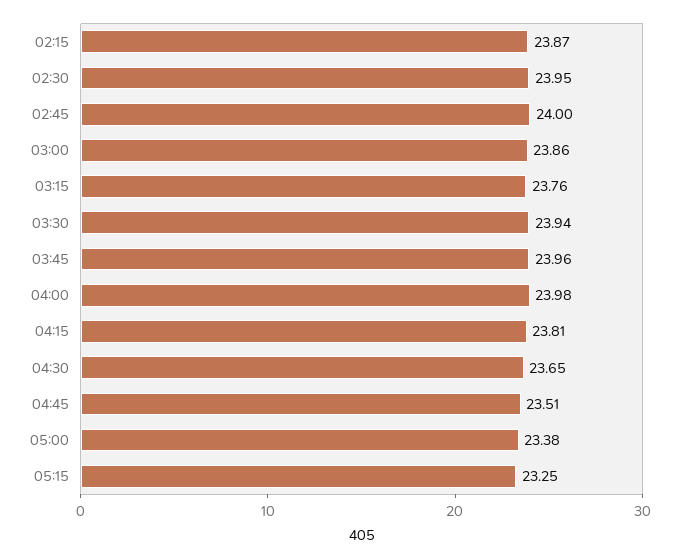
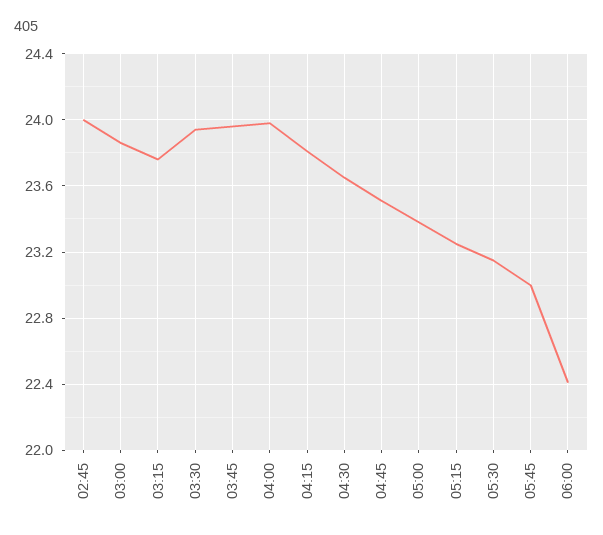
02:15: 23.87 -> none
02:30: 23.95 -> none
05:30: none -> 23.15
05:45: none -> 23
06:00: none -> 22.4

